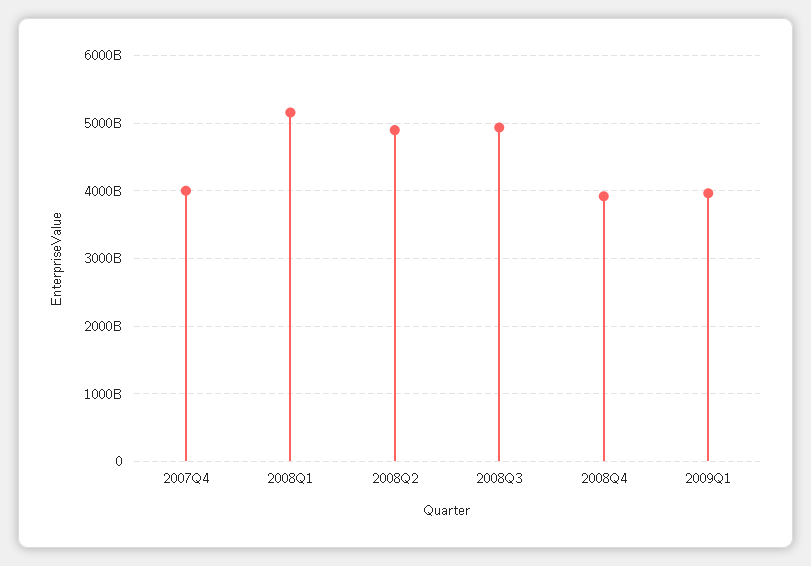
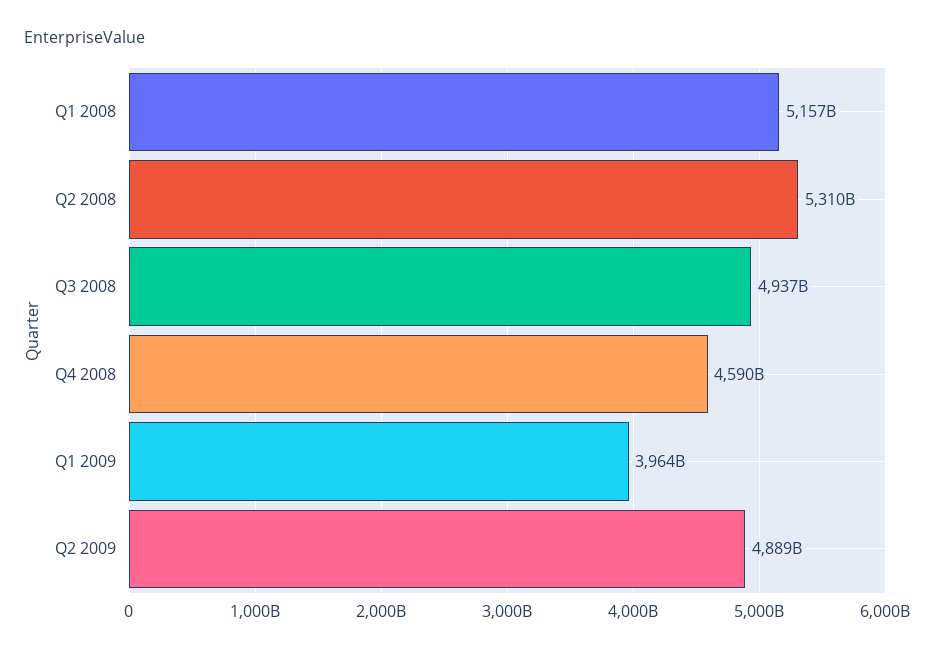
2007Q4: 4000000000000 -> none
2008Q2: 4900000000000 -> 5310000000000
2008Q4: 3900000000000 -> 4590000000000
Q2 2009: none -> 4889000000000

